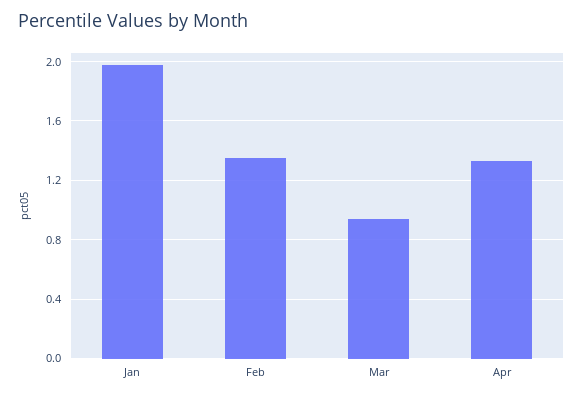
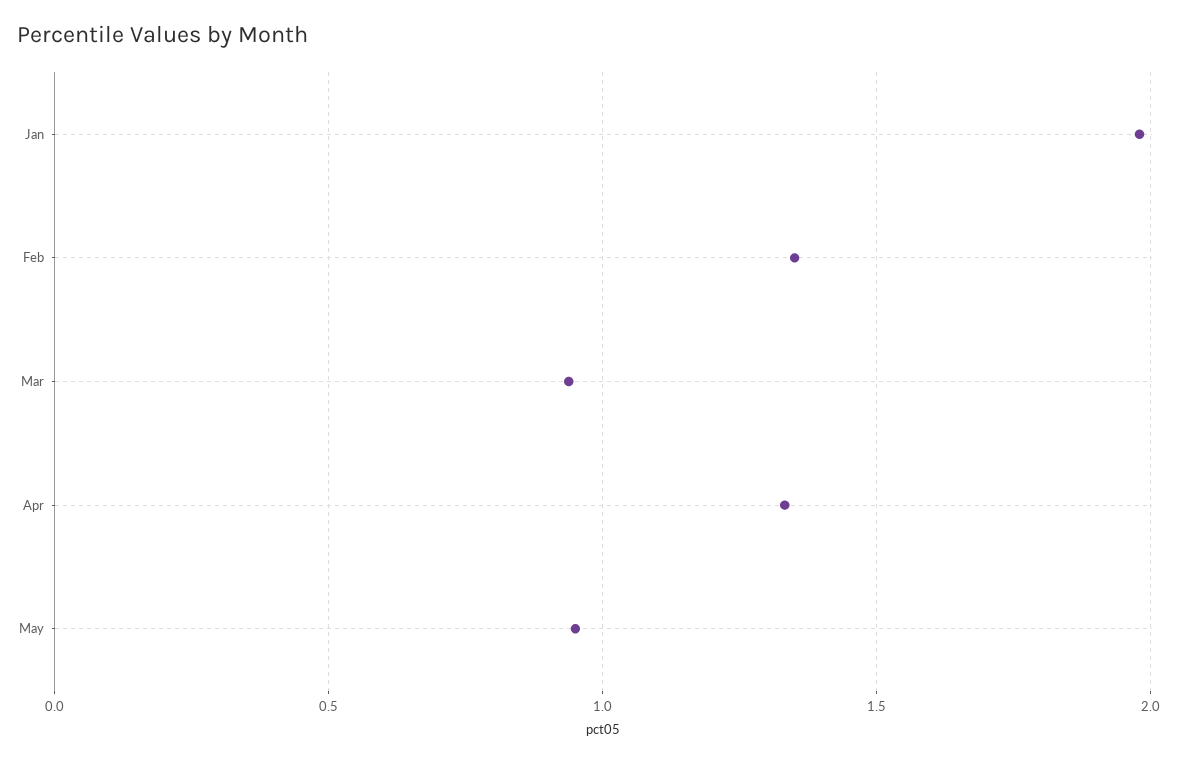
May: none -> 0.95

